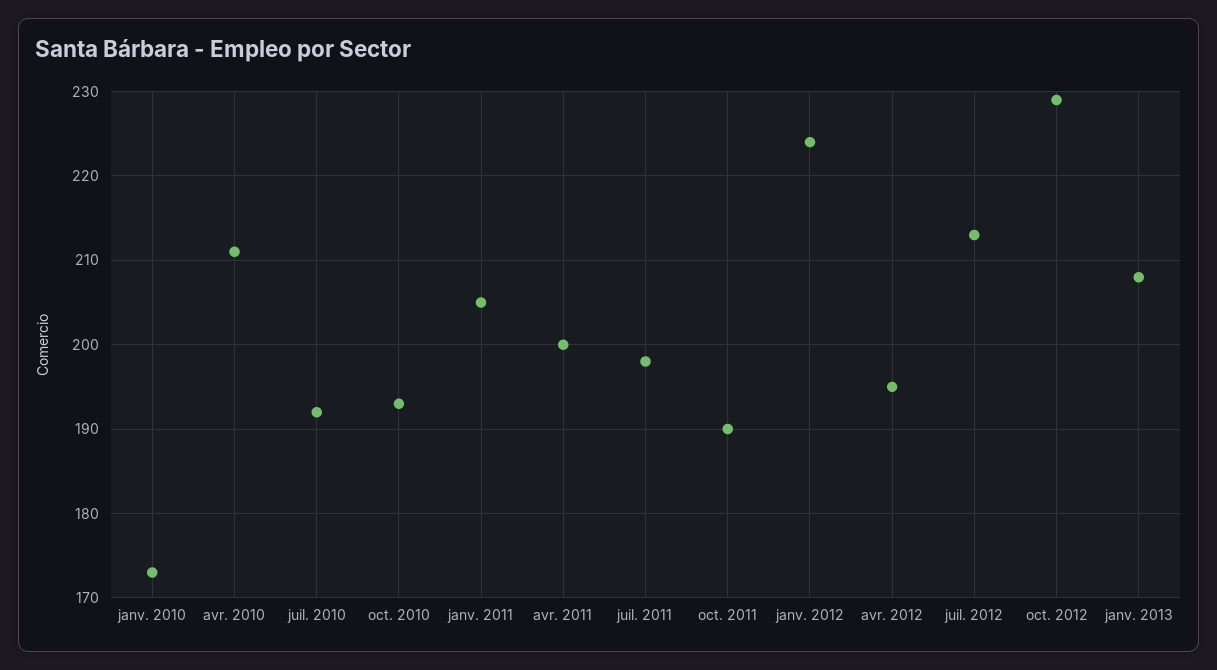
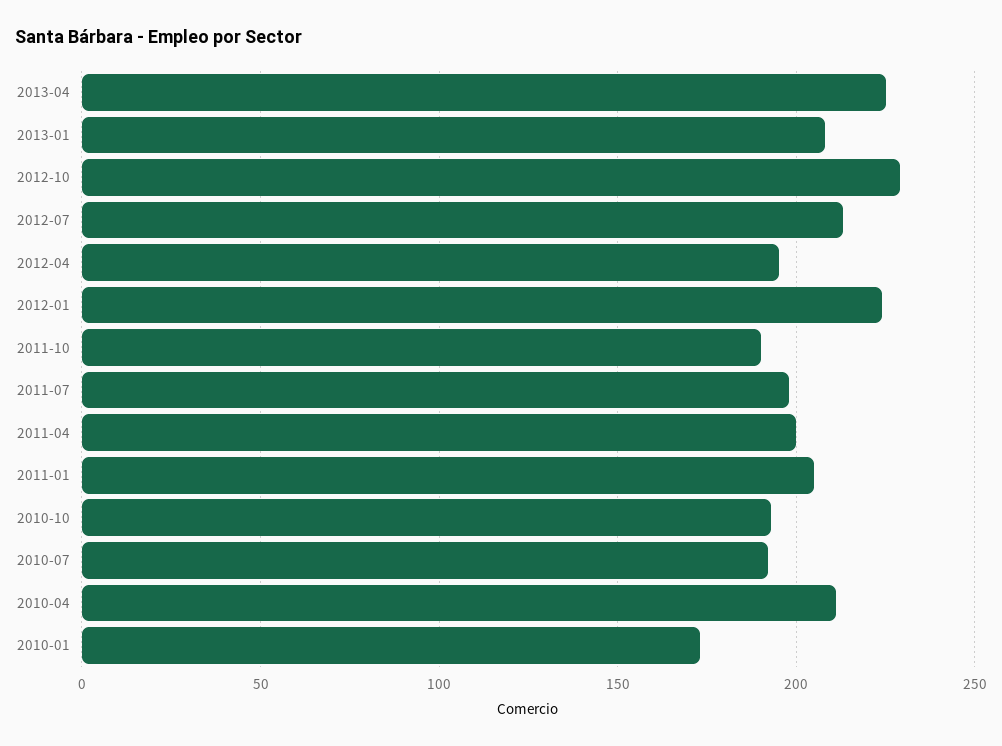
2013-04: none -> 225

